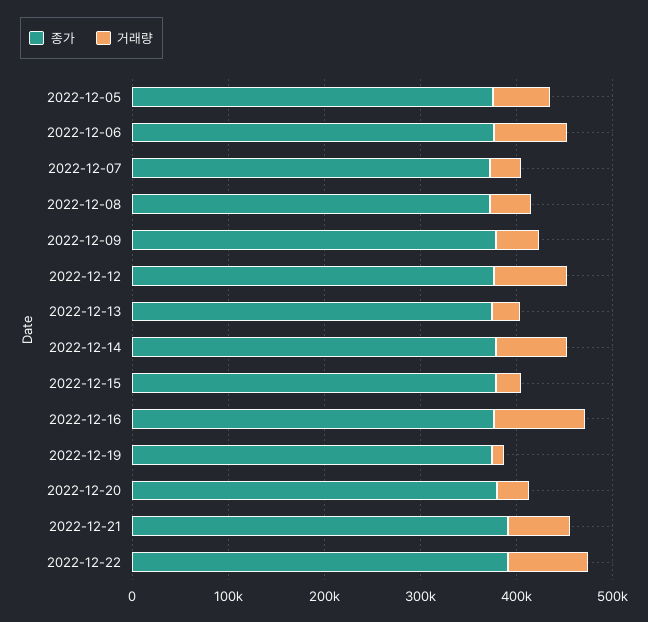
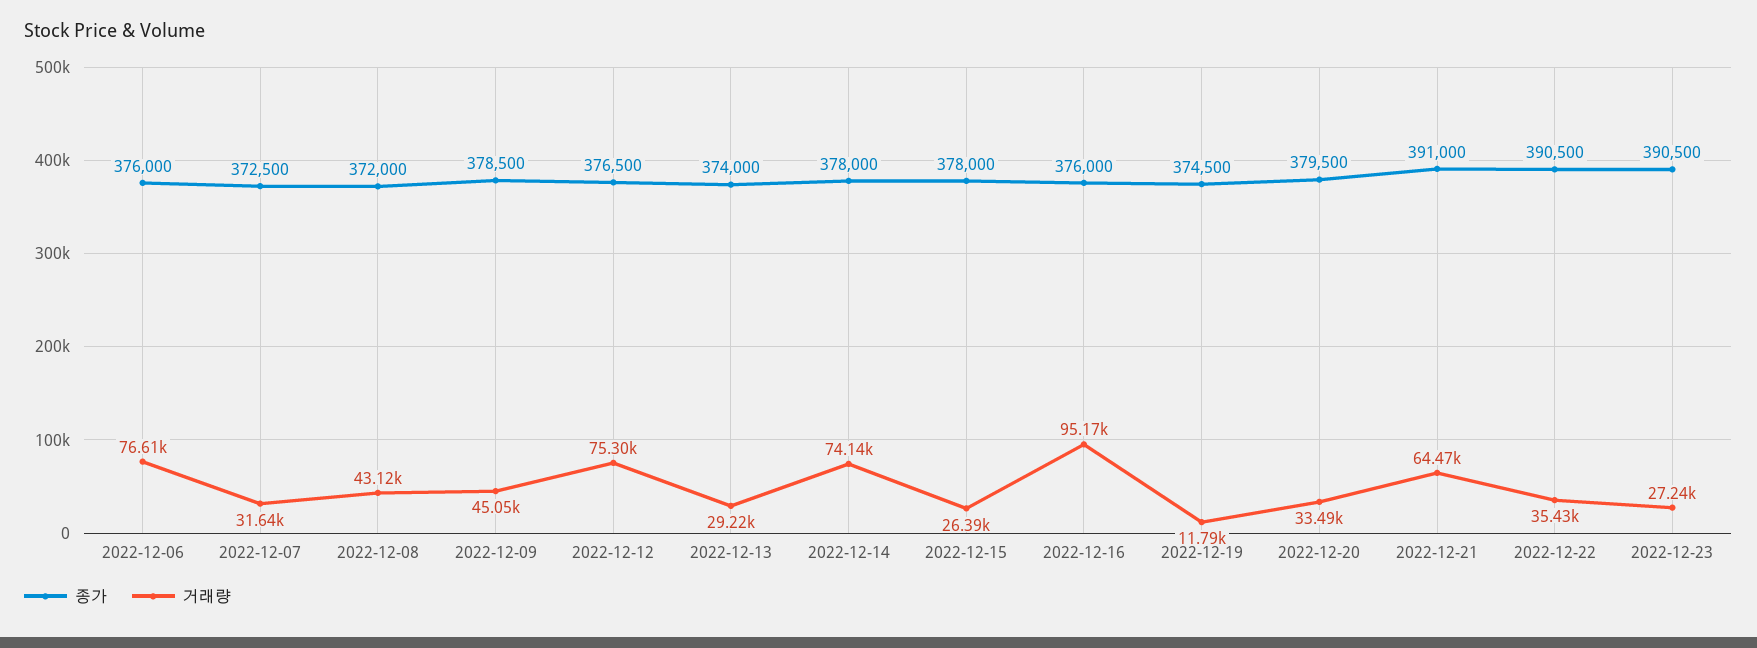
종가, 2022-12-05: 380000 -> none
거래량, 2022-12-05: 60000 -> none
거래량, 2022-12-22: 80000 -> 35430
종가, 2022-12-23: none -> 390500
거래량, 2022-12-23: none -> 27240

